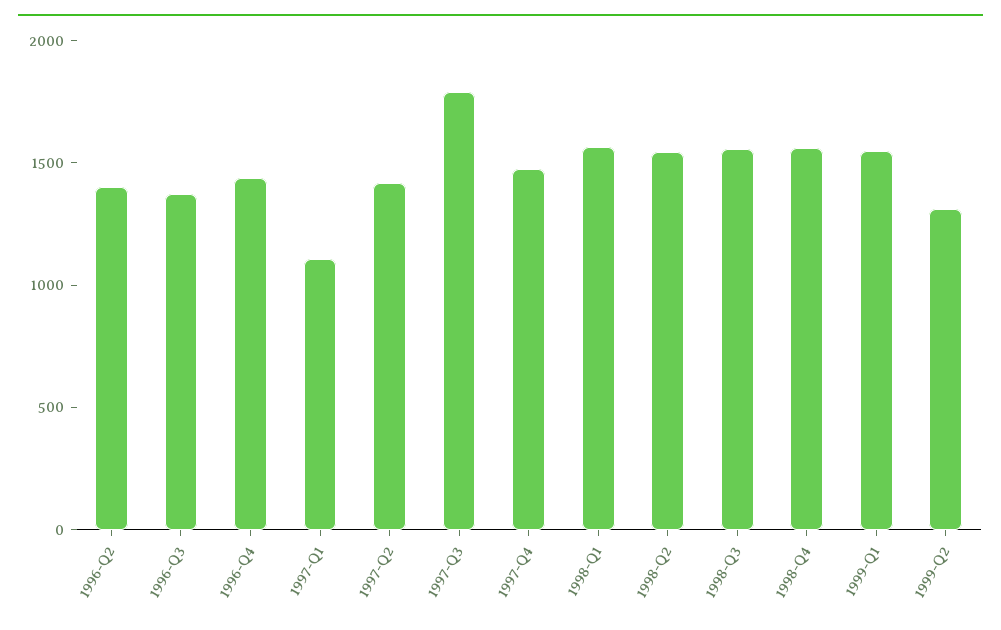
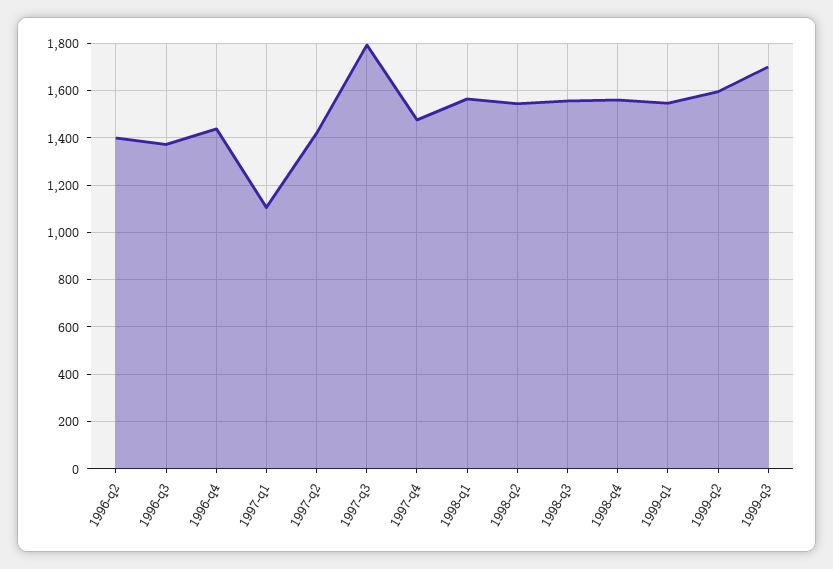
1999-Q2: 1300 -> 1600
1999-q3: none -> 1700

